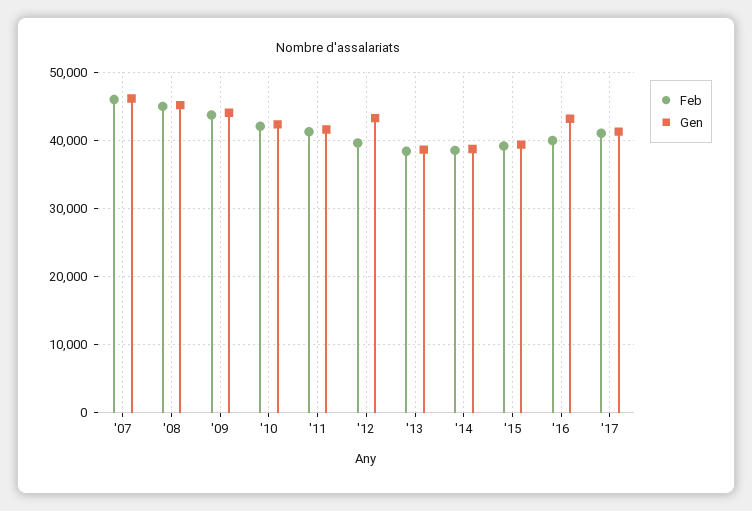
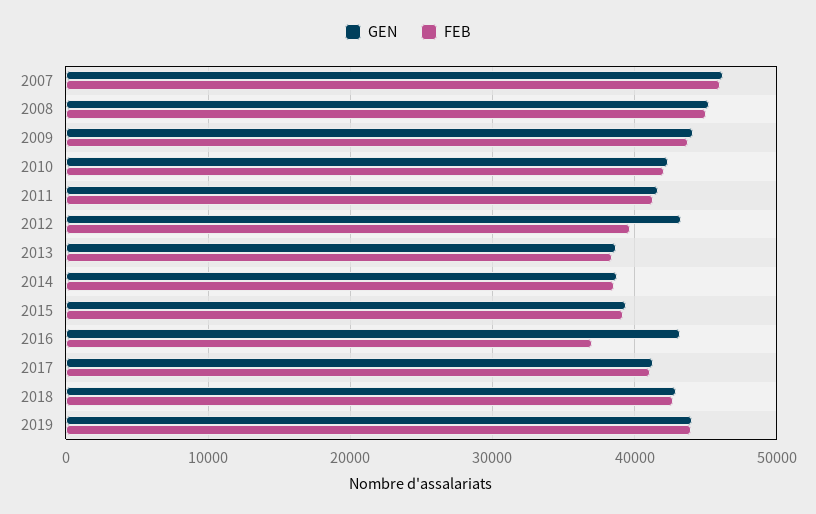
Feb, '16: 40000 -> 37000
Gen, 2018: none -> 43000
Feb, 2018: none -> 43000
Gen, 2019: none -> 44000
Feb, 2019: none -> 44000

